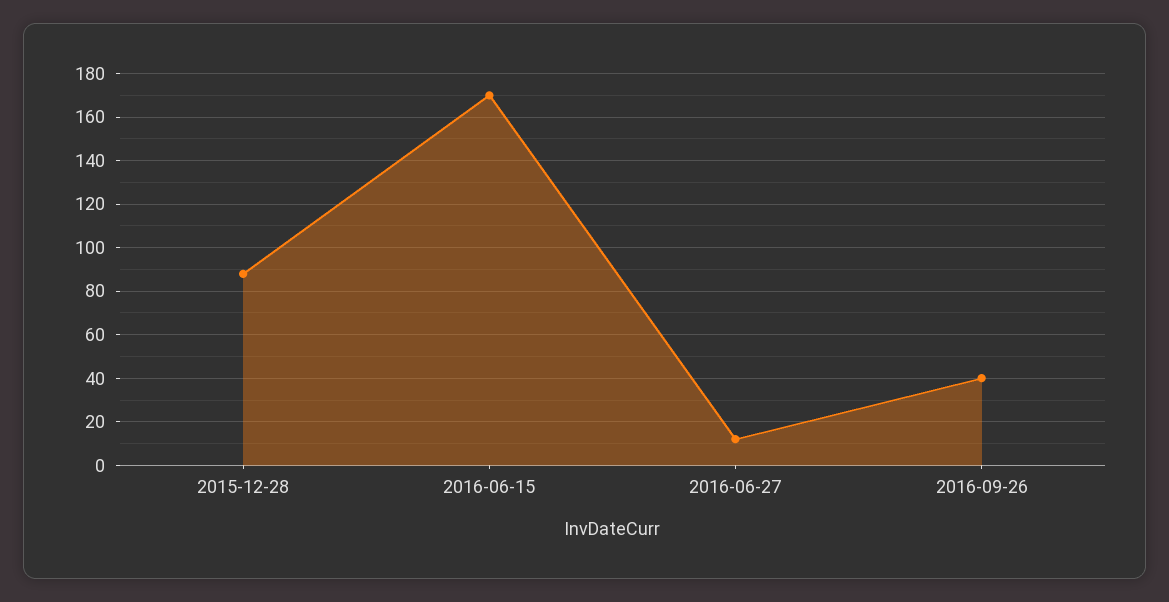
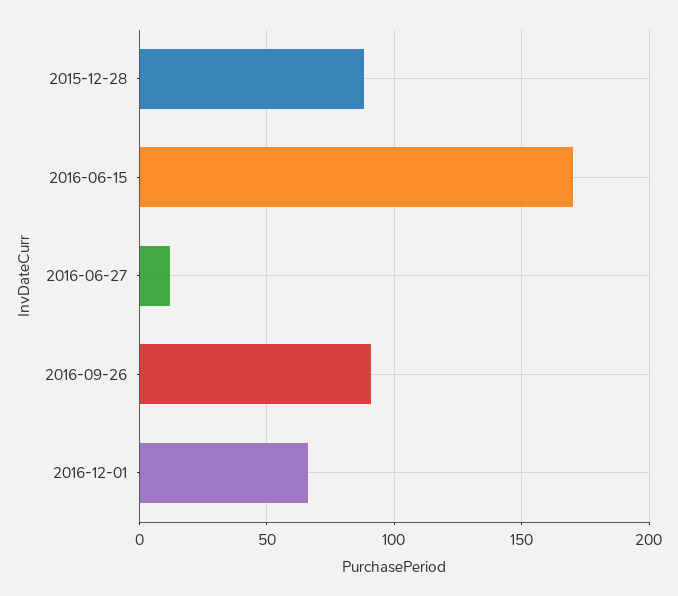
2016-09-26: 40 -> 90
2016-12-01: none -> 65

